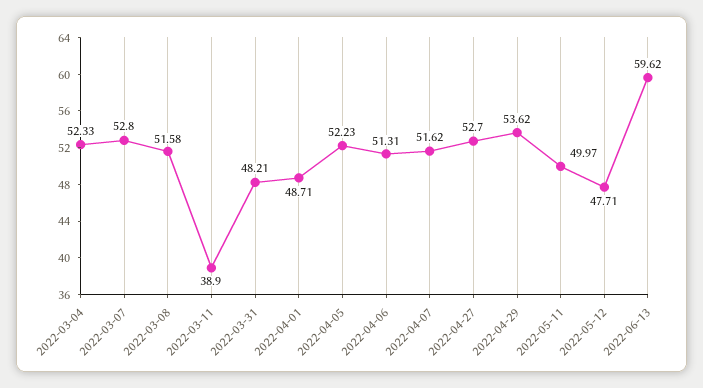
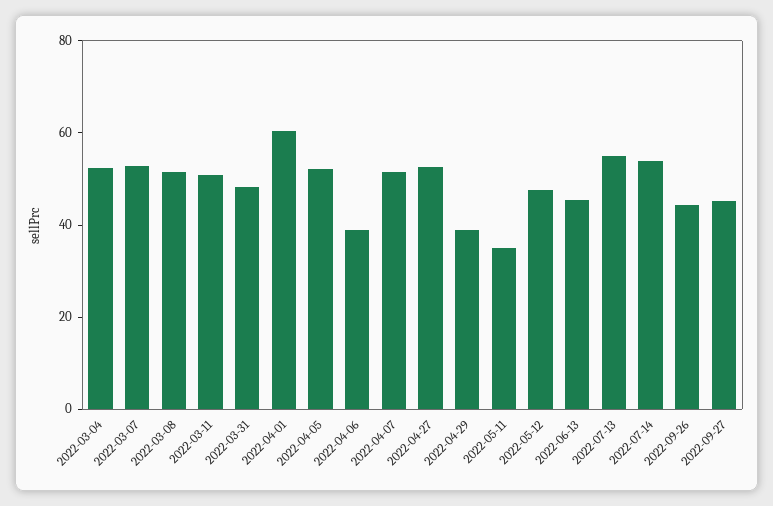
2022-03-11: 38.9 -> 50
2022-04-01: 48.71 -> 60
2022-04-06: 51.31 -> 40
2022-04-29: 53.62 -> 40
2022-05-11: 49.97 -> 35
2022-06-13: 59.62 -> 45
2022-07-13: none -> 55
2022-07-14: none -> 55
2022-09-26: none -> 45
2022-09-27: none -> 45

